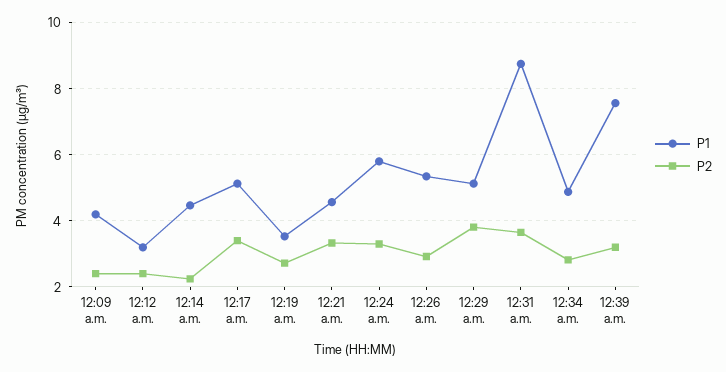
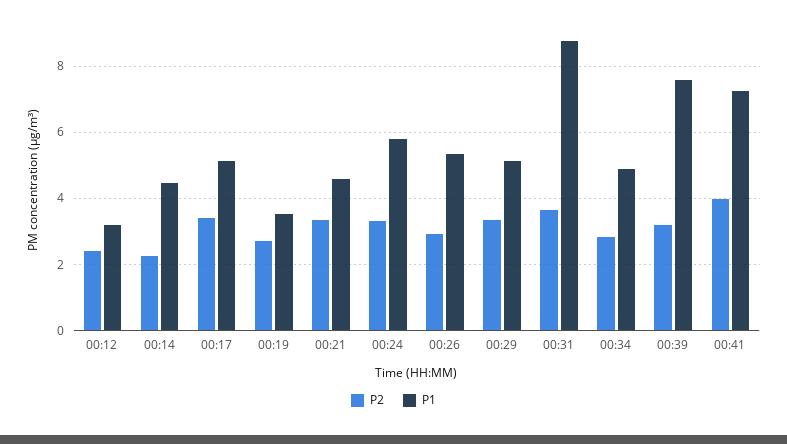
P1, 12:09 a.m.: 4.2 -> none
P2, 12:09 a.m.: 2.4 -> none
P2, 12:29 a.m.: 3.8 -> 3.4
P2, 00:41: none -> 4
P1, 00:41: none -> 7.2

